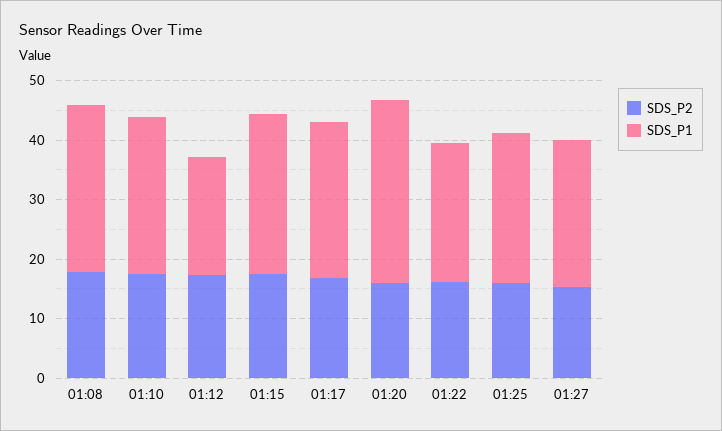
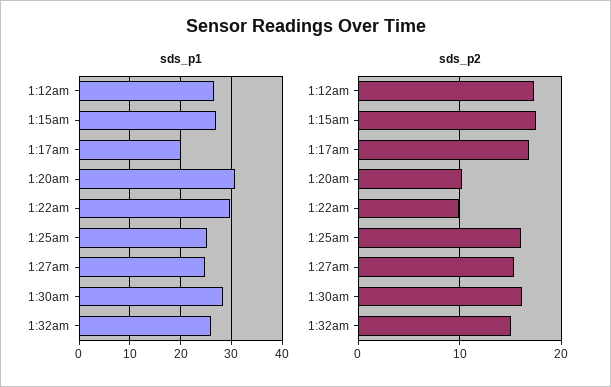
SDS_P2, 01:08: 18 -> none
SDS_P1, 01:08: 28 -> none
SDS_P2, 01:10: 18 -> none
SDS_P1, 01:10: 26 -> none
SDS_P1, 01:12: 20 -> 26
SDS_P1, 01:17: 26 -> 20
SDS_P2, 01:20: 16 -> 10
SDS_P2, 01:22: 16 -> 10
SDS_P1, 01:22: 24 -> 30
SDS_P1, 1:30am: none -> 28
SDS_P1, 1:32am: none -> 26
SDS_P2, 1:30am: none -> 16
SDS_P2, 1:32am: none -> 15

